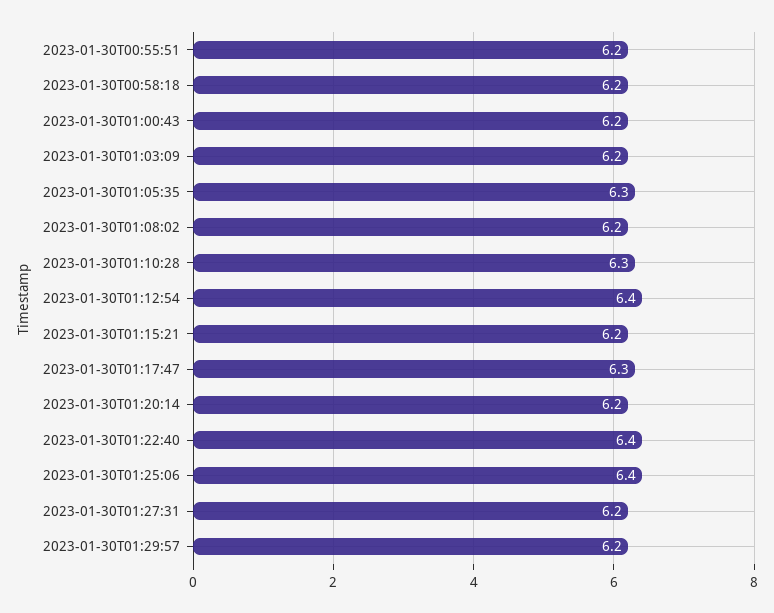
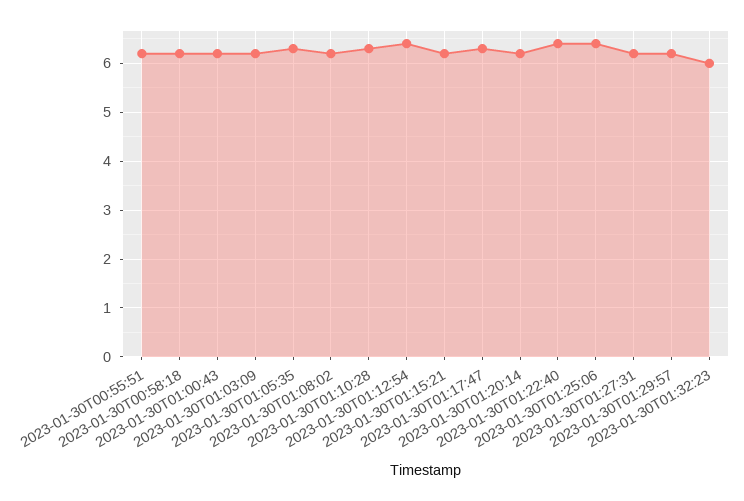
2023-01-30T01:32:23: none -> 6

